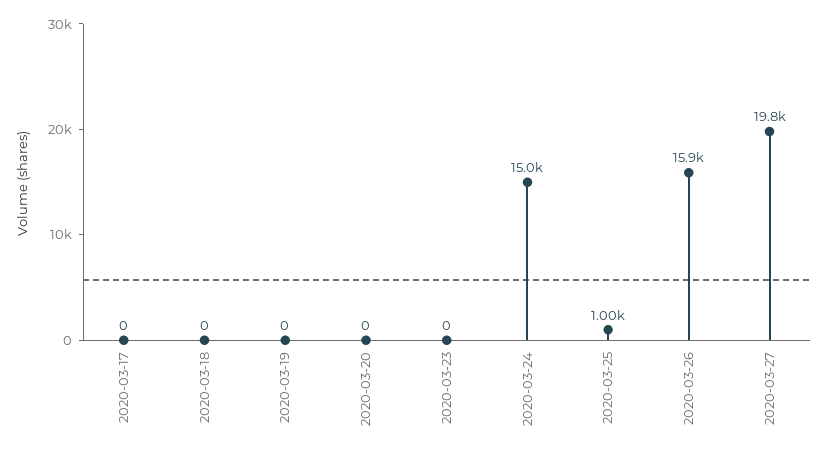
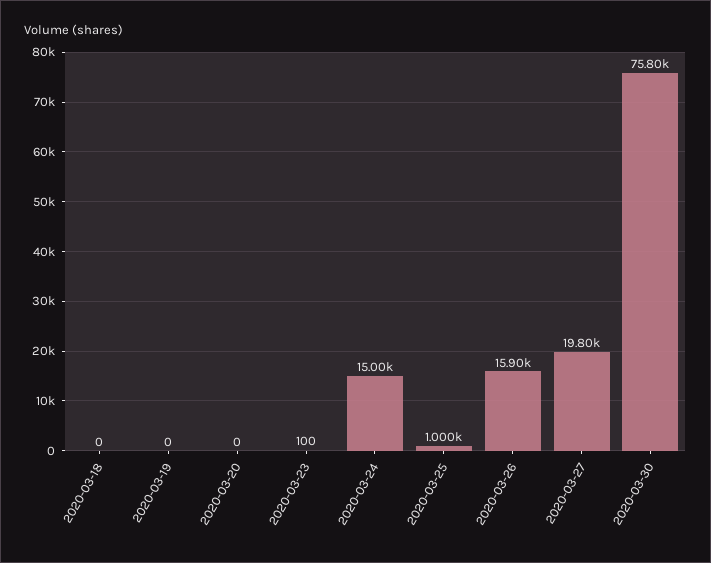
2020-03-17: 0 -> none
2020-03-23: 0 -> 100
2020-03-30: none -> 75800

